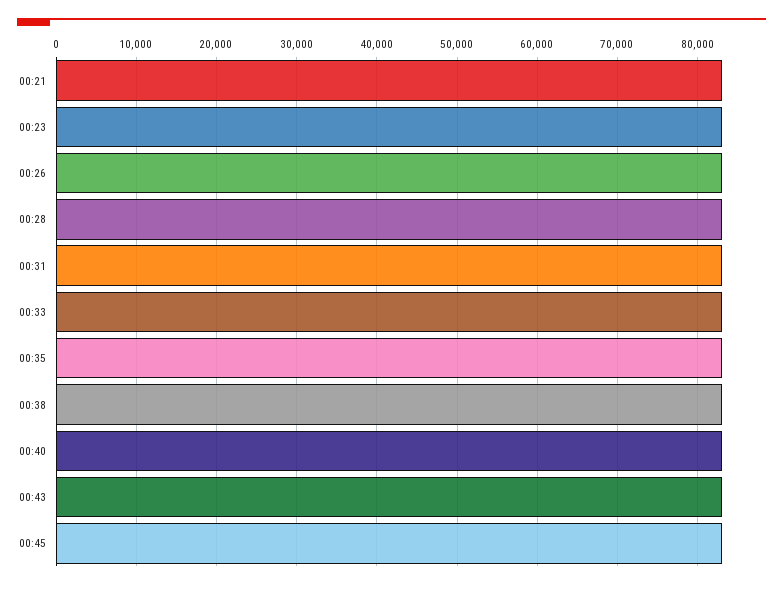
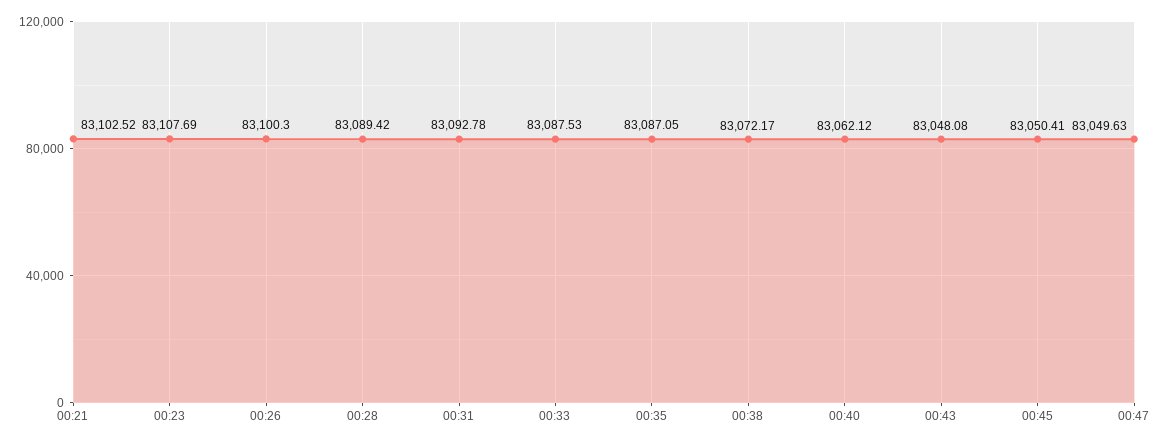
00:47: none -> 83049.63

